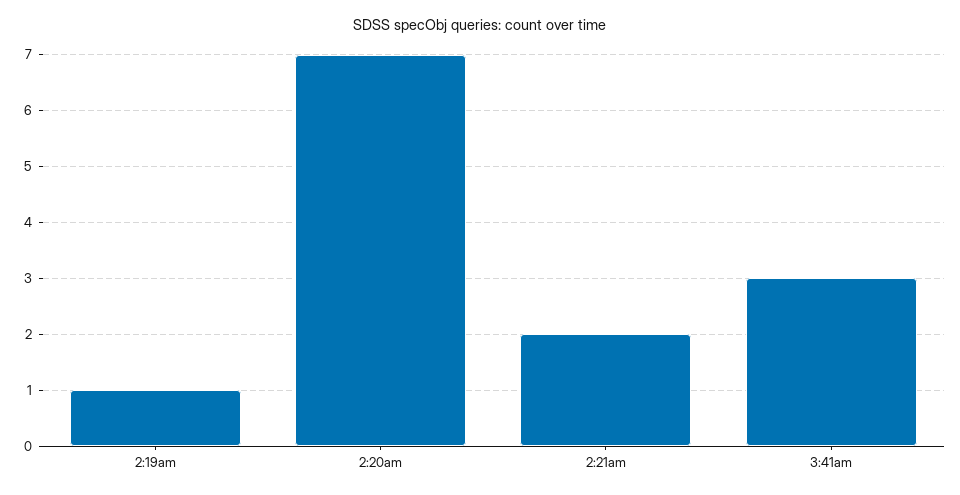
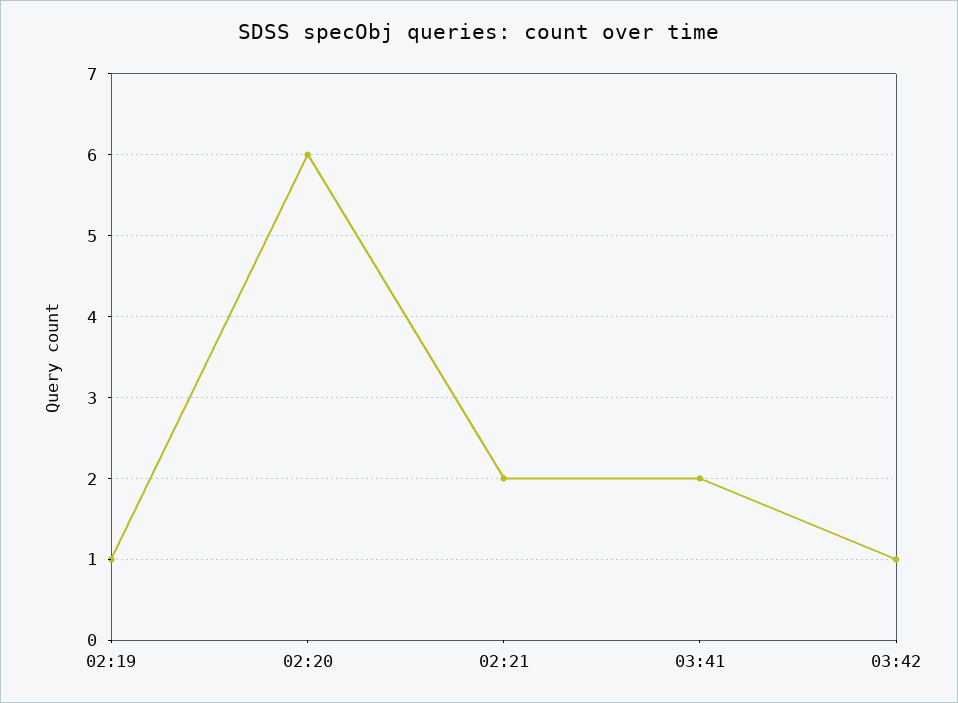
2:20am: 7 -> 6
3:41am: 3 -> 2
03:42: none -> 1

